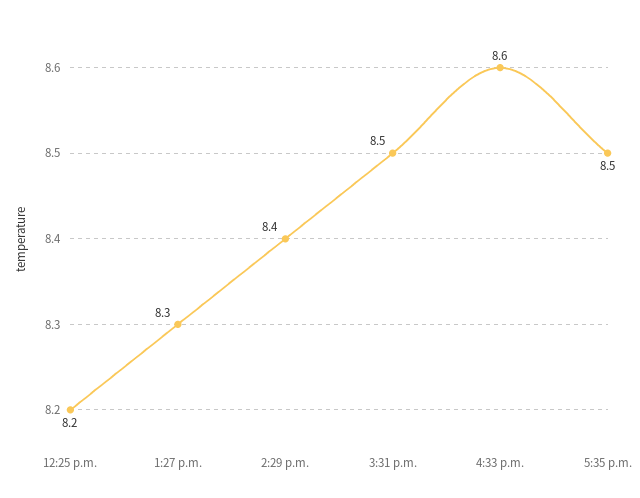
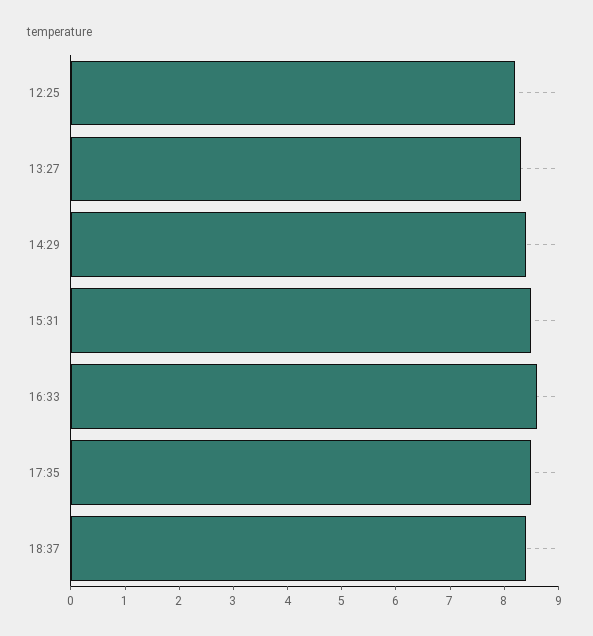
18:37: none -> 8.5

